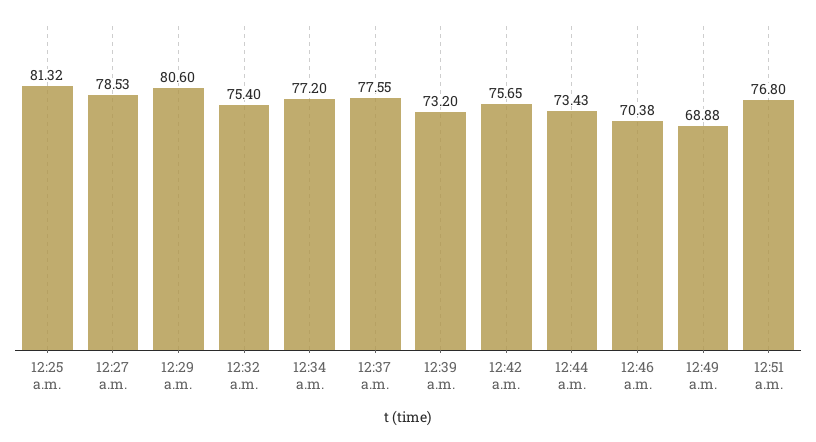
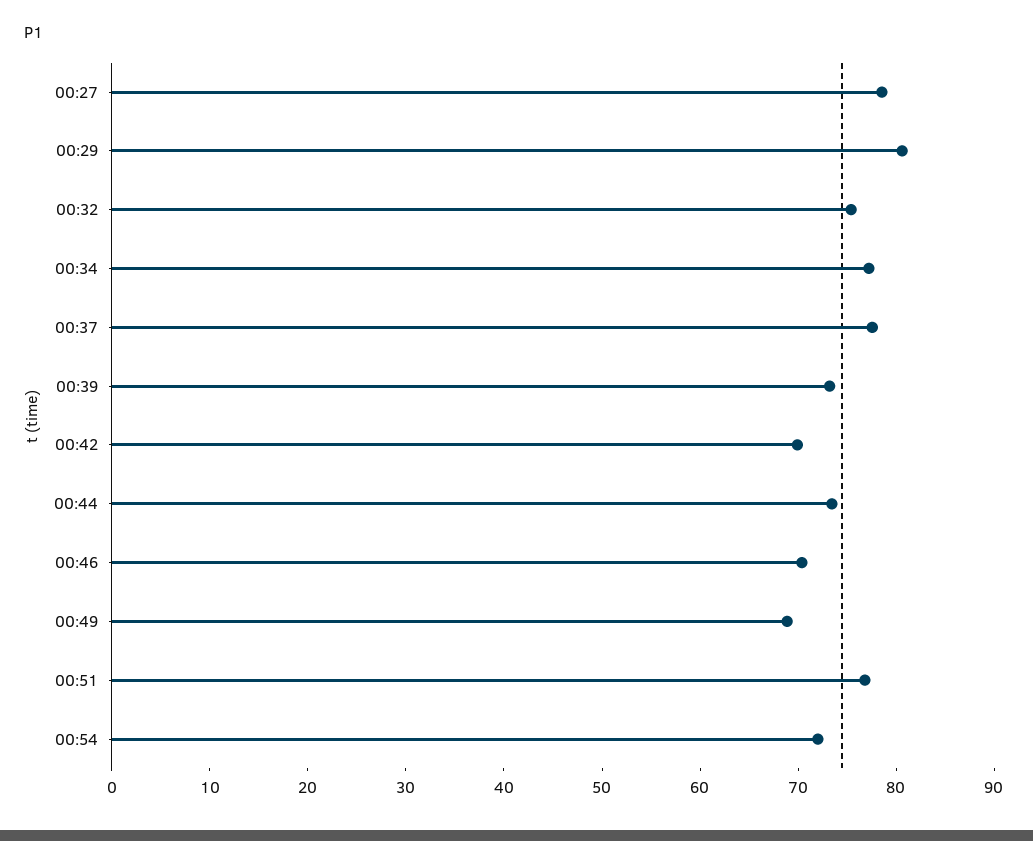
12:25 a.m.: 81.32 -> none
12:42 a.m.: 75.65 -> 70
00:54: none -> 72

